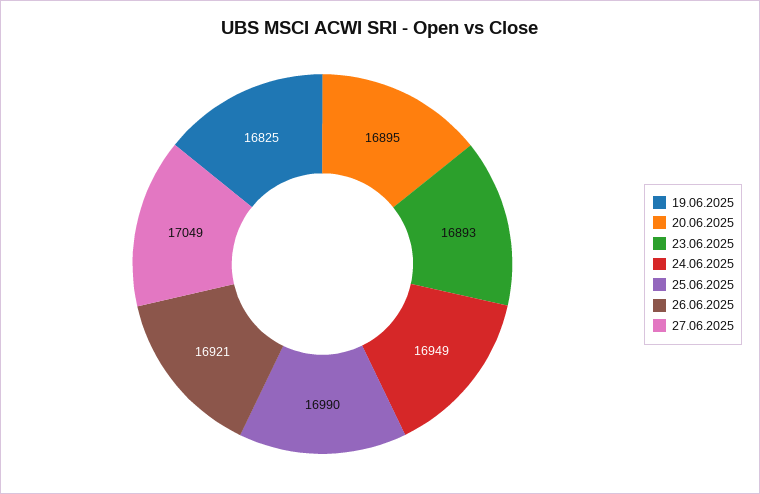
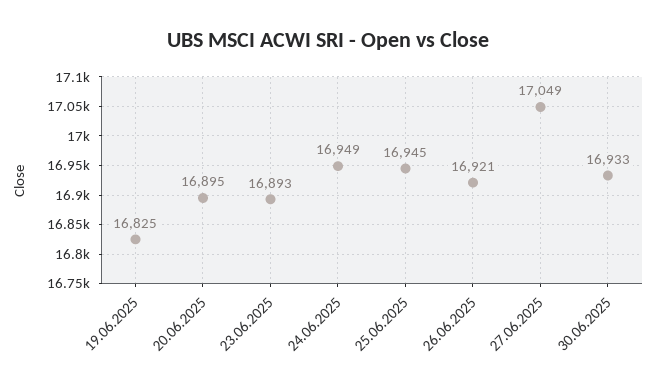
25.06.2025: 16990 -> 16945
30.06.2025: none -> 16933

